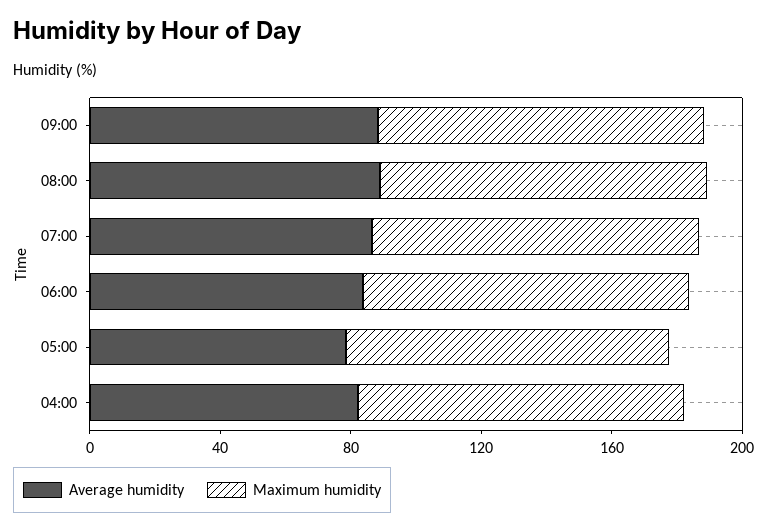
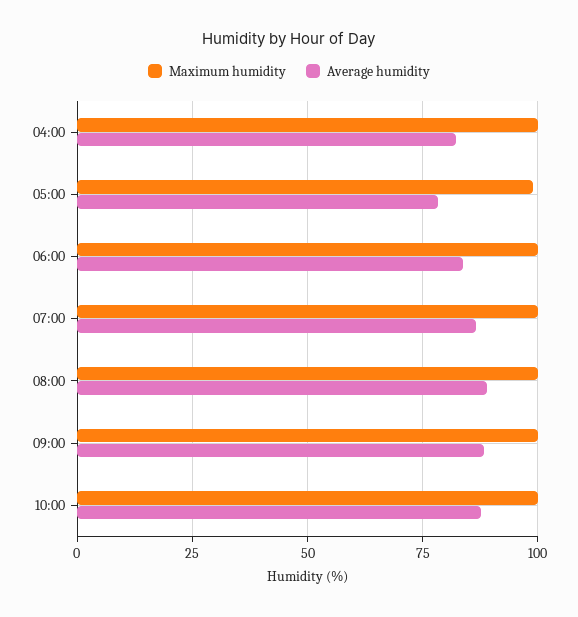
Maximum humidity, 10:00: none -> 100
Average humidity, 10:00: none -> 87.5

